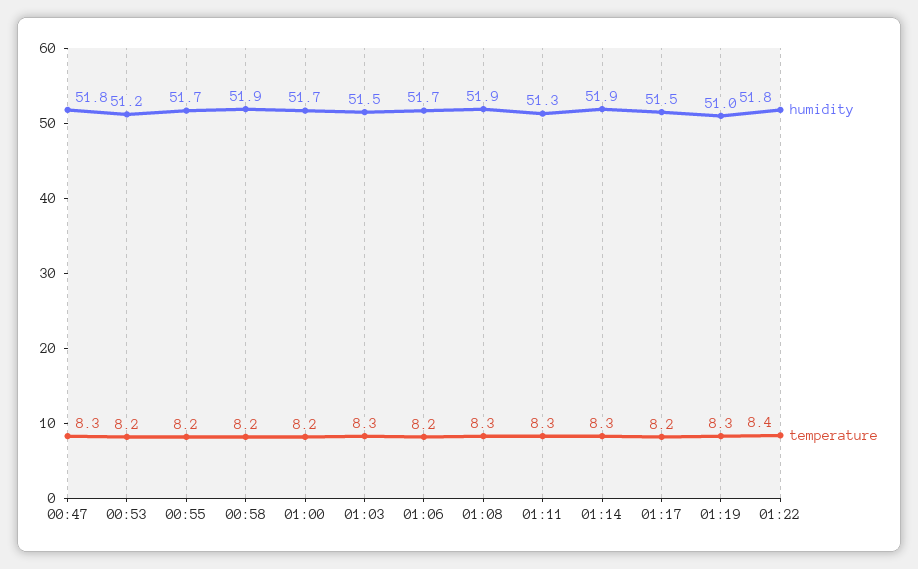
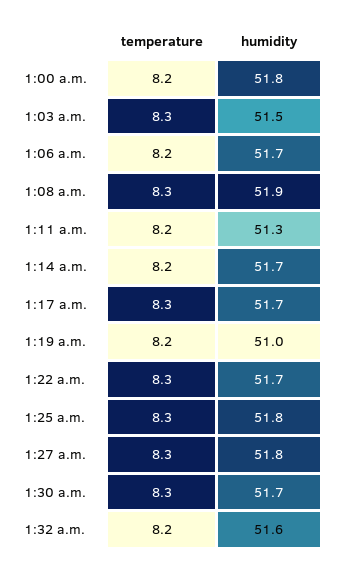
humidity, 00:47: 51.8 -> none
temperature, 00:47: 8.3 -> none
humidity, 00:53: 51.2 -> none
temperature, 00:53: 8.2 -> none
humidity, 00:55: 51.7 -> none
temperature, 00:55: 8.2 -> none
humidity, 00:58: 51.9 -> none
temperature, 00:58: 8.2 -> none
humidity, 01:00: 51.7 -> 51.8
temperature, 01:11: 8.3 -> 8.2
humidity, 01:14: 51.9 -> 51.7
temperature, 01:14: 8.3 -> 8.2
humidity, 01:17: 51.5 -> 51.7
temperature, 01:17: 8.2 -> 8.3
temperature, 01:19: 8.3 -> 8.2
humidity, 01:22: 51.8 -> 51.7
temperature, 01:22: 8.4 -> 8.3
temperature, 1:25 a.m.: none -> 8.3
humidity, 1:25 a.m.: none -> 51.8
temperature, 1:27 a.m.: none -> 8.3
humidity, 1:27 a.m.: none -> 51.8
temperature, 1:30 a.m.: none -> 8.3
humidity, 1:30 a.m.: none -> 51.7
temperature, 1:32 a.m.: none -> 8.2
humidity, 1:32 a.m.: none -> 51.6

